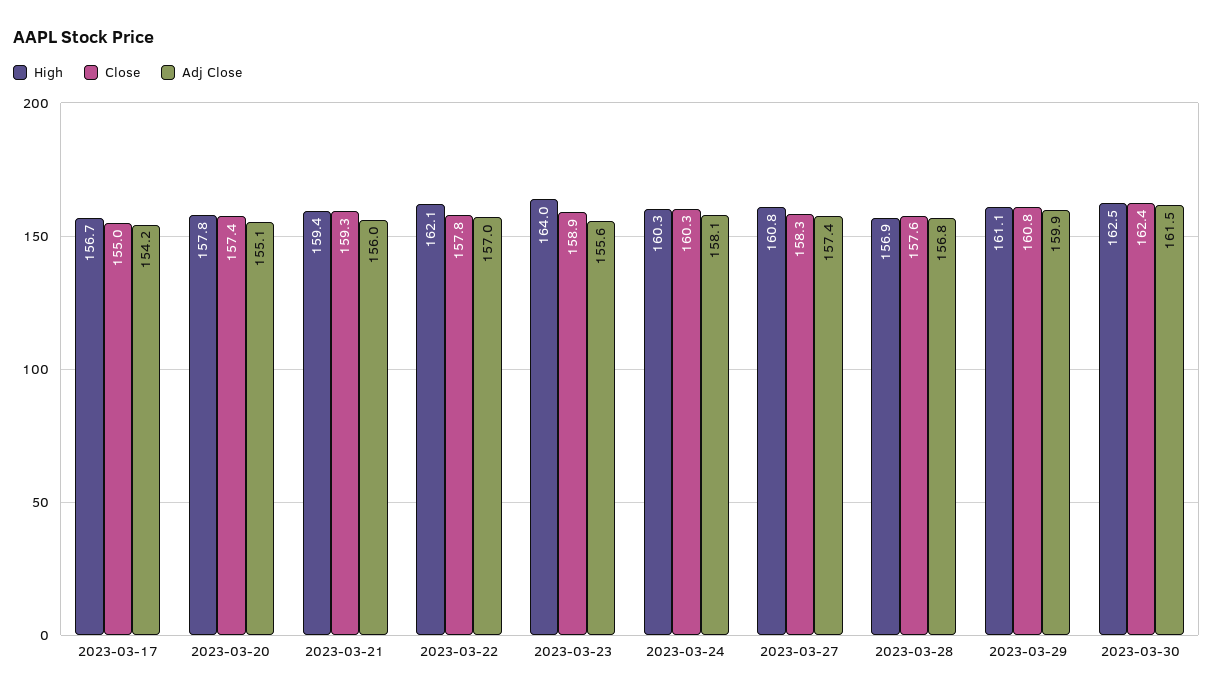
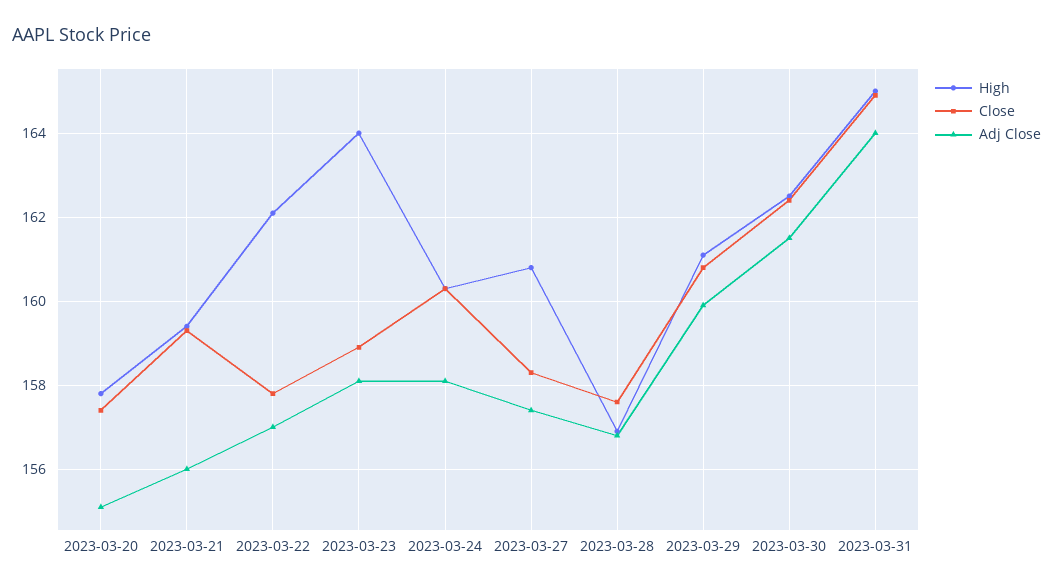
High, 2023-03-17: 156.7 -> none
Close, 2023-03-17: 155 -> none
Adj Close, 2023-03-17: 154.2 -> none
Adj Close, 2023-03-23: 155.6 -> 158
High, 2023-03-31: none -> 165
Close, 2023-03-31: none -> 165
Adj Close, 2023-03-31: none -> 164

